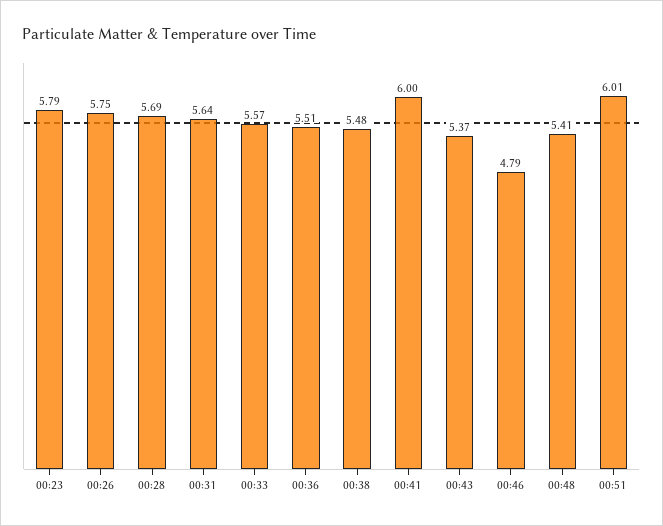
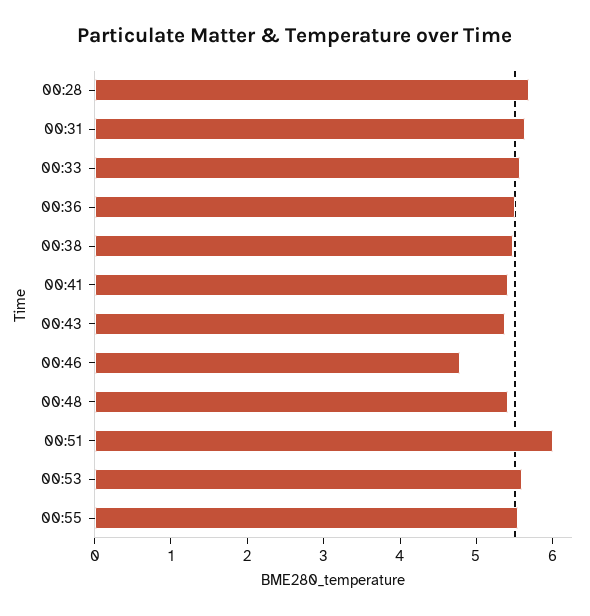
00:23: 5.79 -> none
00:26: 5.75 -> none
00:41: 6 -> 5.4
00:53: none -> 5.6
00:55: none -> 5.6

